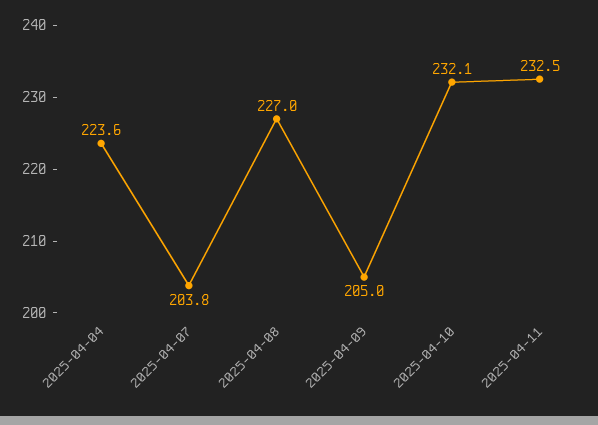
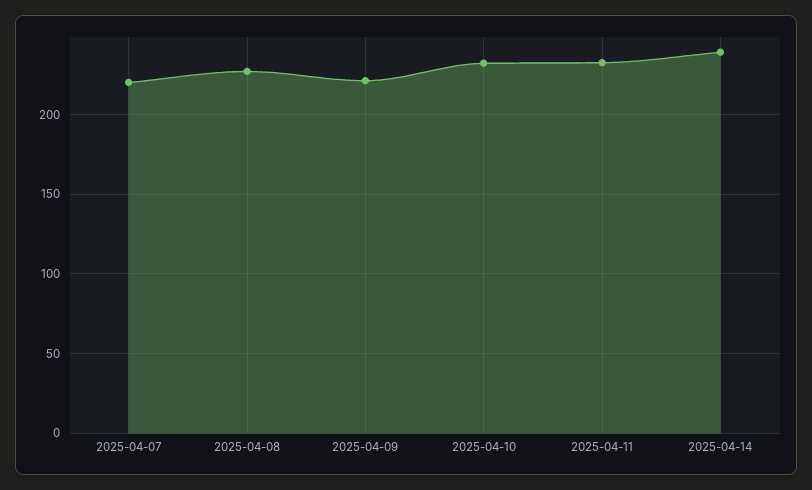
2025-04-04: 223.6 -> none
2025-04-07: 203.8 -> 220
2025-04-09: 205 -> 220
2025-04-14: none -> 240

